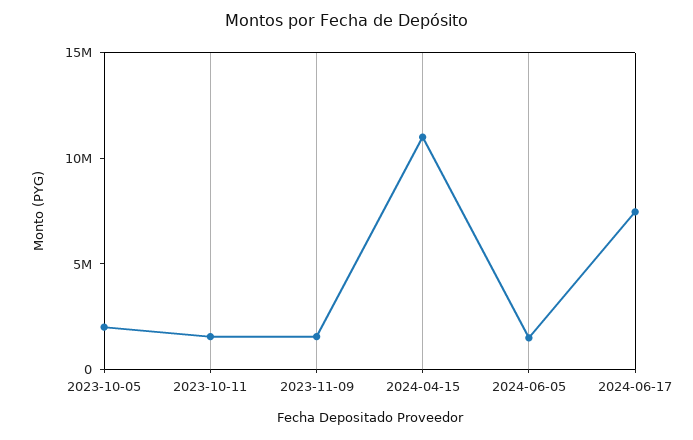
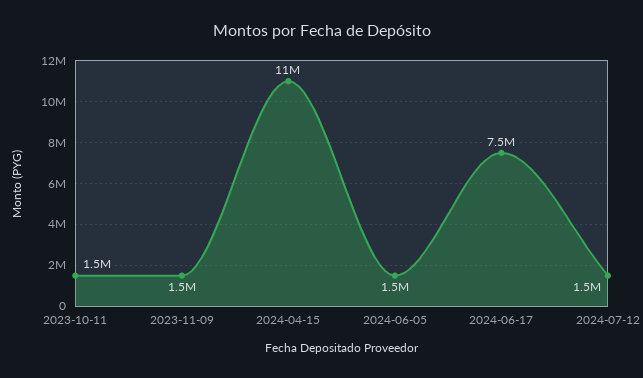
2023-10-05: 2000000 -> none
2024-07-12: none -> 1500000

